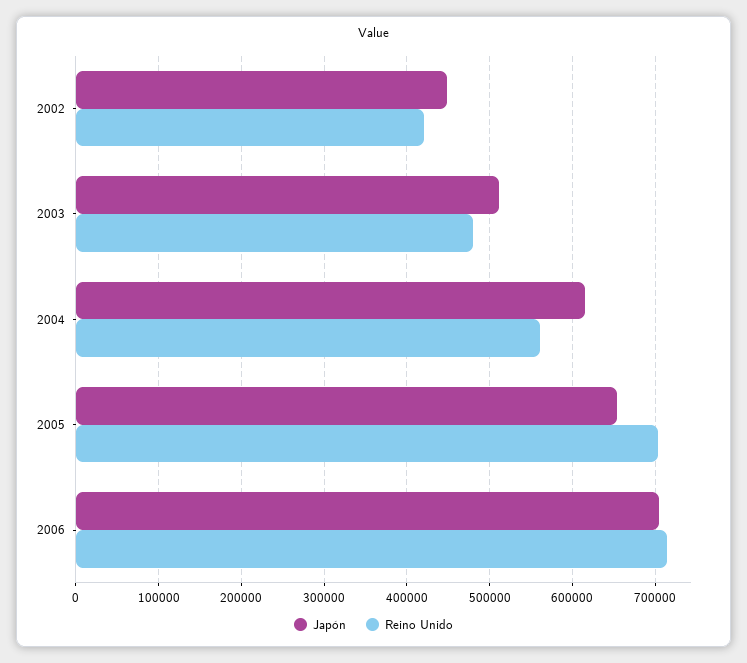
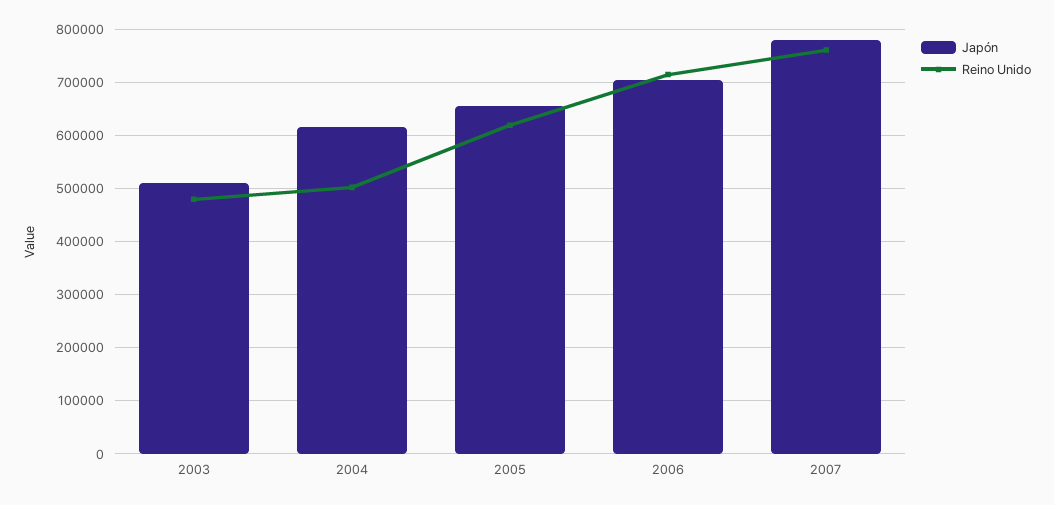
Japón, 2002: 450000 -> none
Reino Unido, 2002: 420000 -> none
Reino Unido, 2004: 560000 -> 500000
Reino Unido, 2005: 700000 -> 620000
Japón, 2007: none -> 780000
Reino Unido, 2007: none -> 760000

